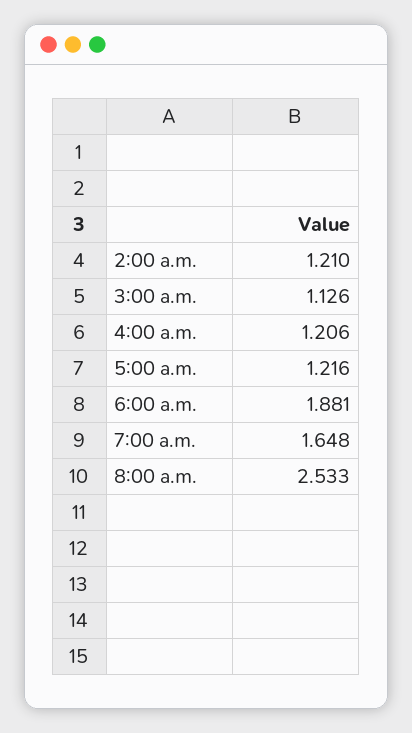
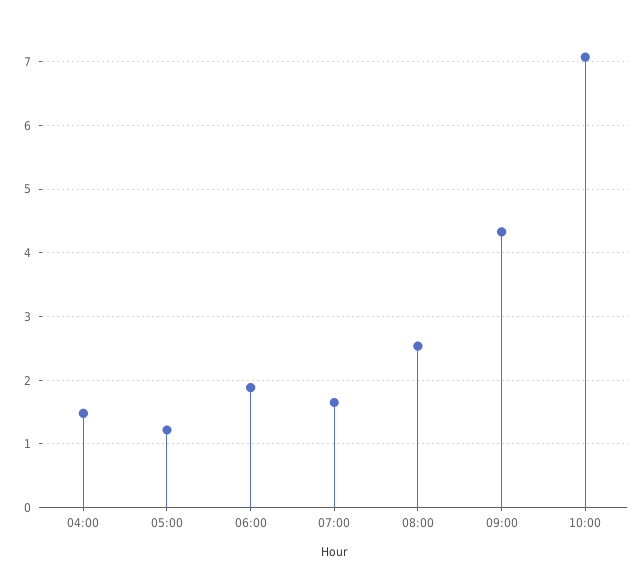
2:00 a.m.: 1.21 -> none
3:00 a.m.: 1.126 -> none
4:00 a.m.: 1.206 -> 1.5
09:00: none -> 4.3
10:00: none -> 7.1

